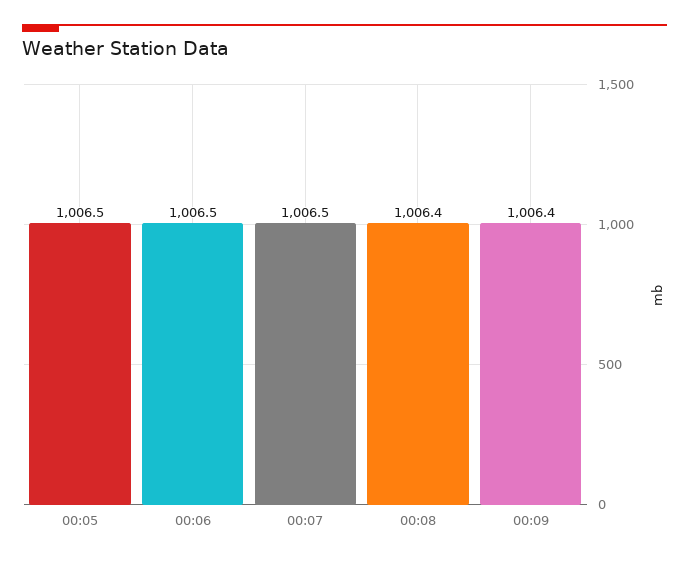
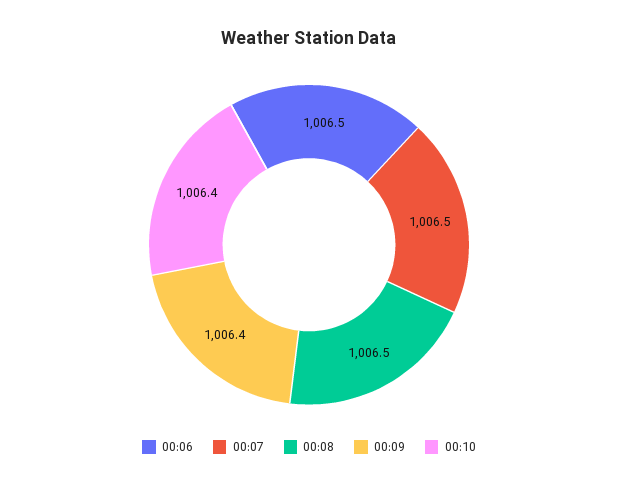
00:05: 1006.5 -> none
00:08: 1006.4 -> 1006.5
00:10: none -> 1006.4

